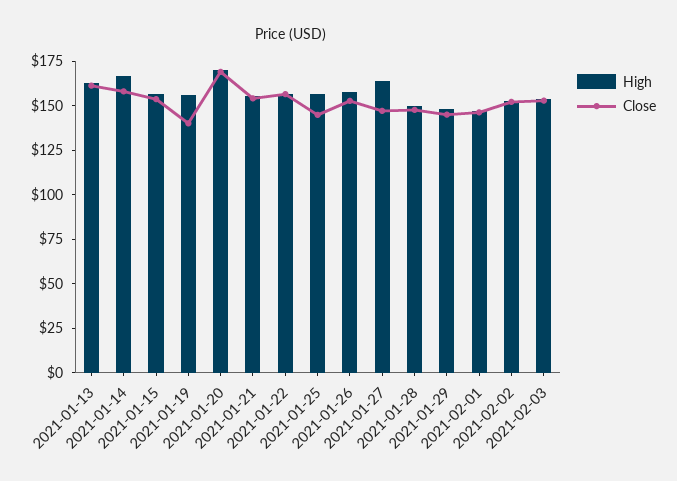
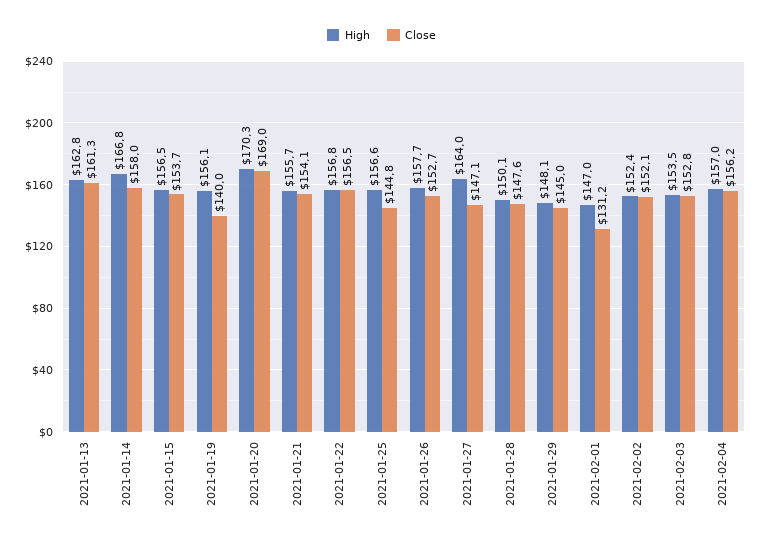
Close, 2021-02-01: 145 -> 131.2
High, 2021-02-04: none -> 157
Close, 2021-02-04: none -> 156.2

